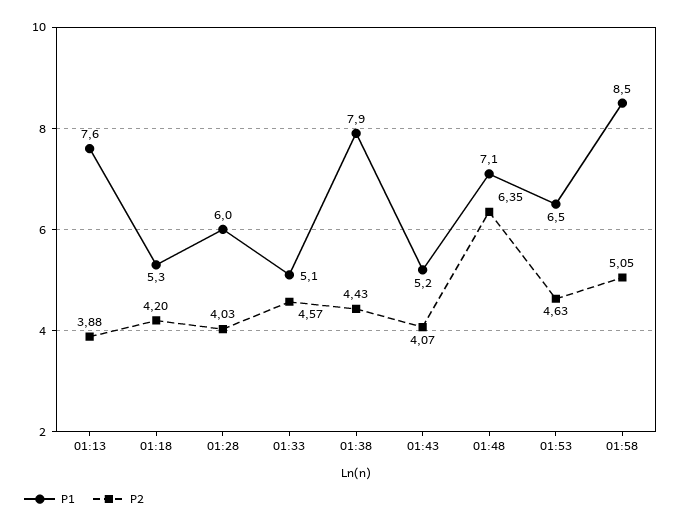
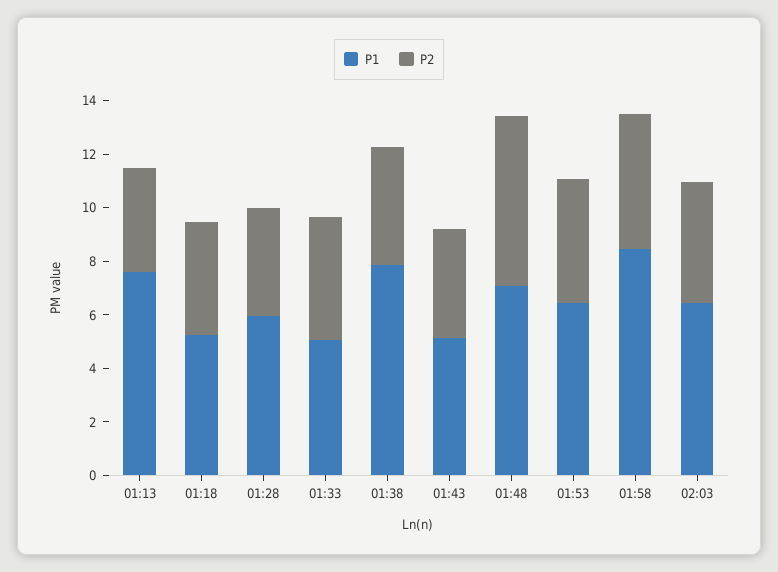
P1, 02:03: none -> 6.5
P2, 02:03: none -> 4.5

